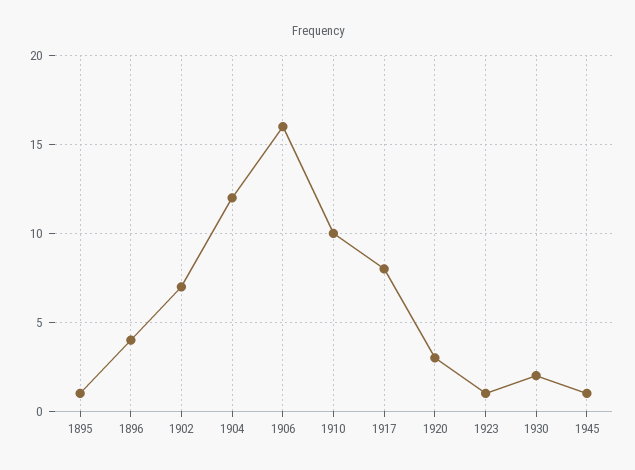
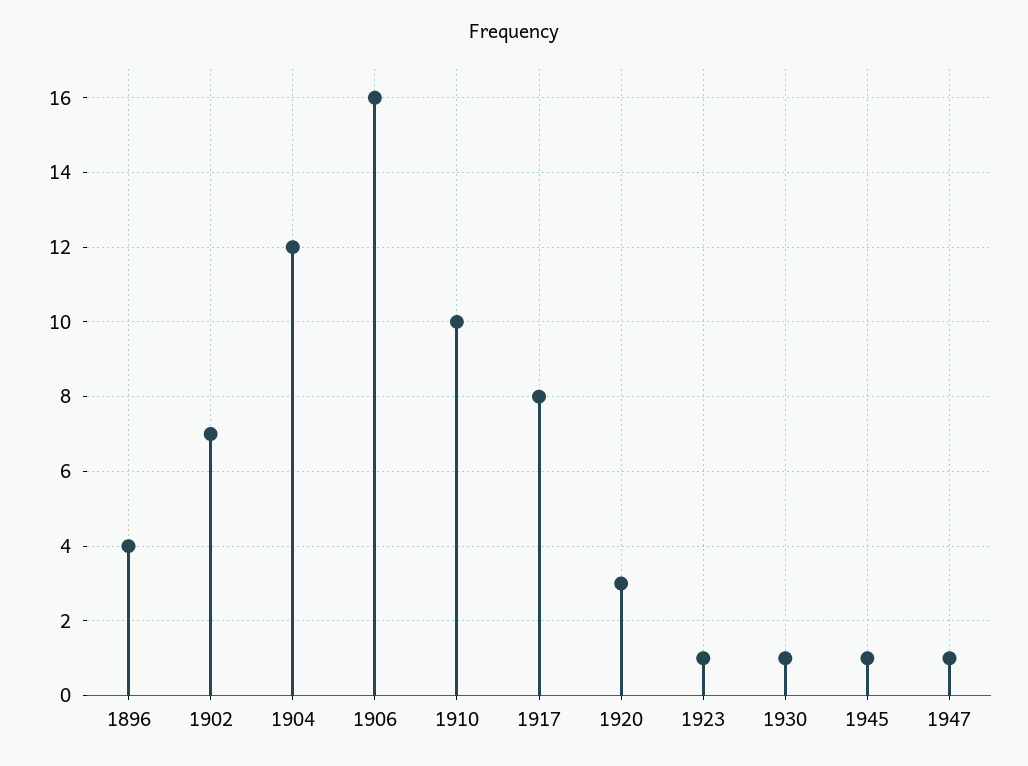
1895: 1 -> none
1930: 2 -> 1
1947: none -> 1

